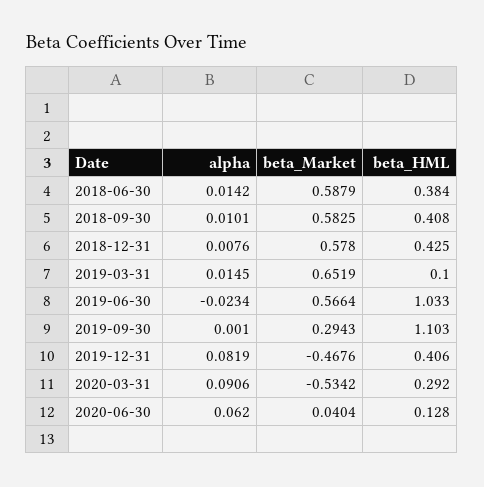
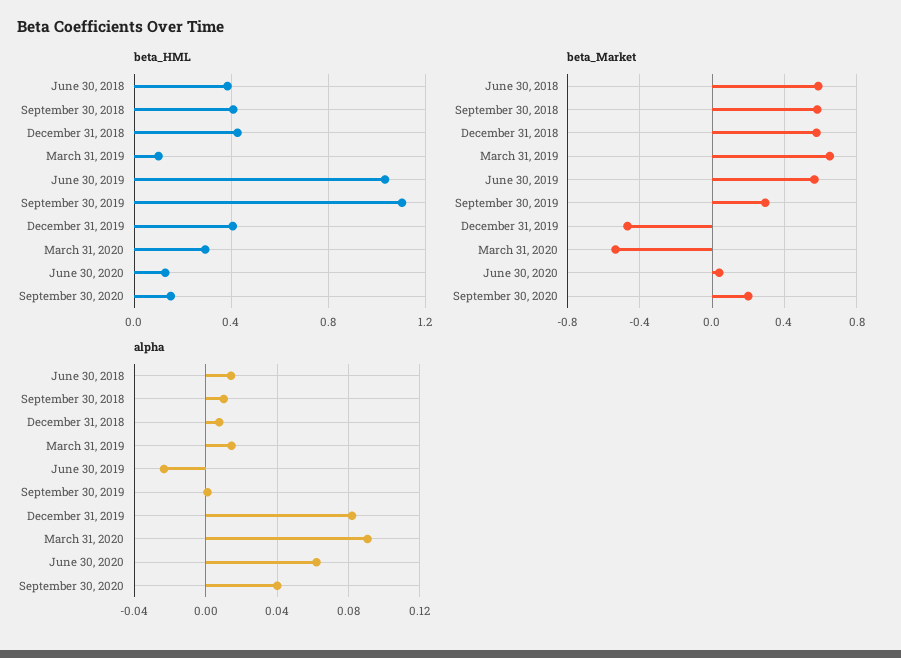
beta_HML, September 30, 2020: none -> 0.15
beta_Market, September 30, 2020: none -> 0.2
alpha, September 30, 2020: none -> 0.04

